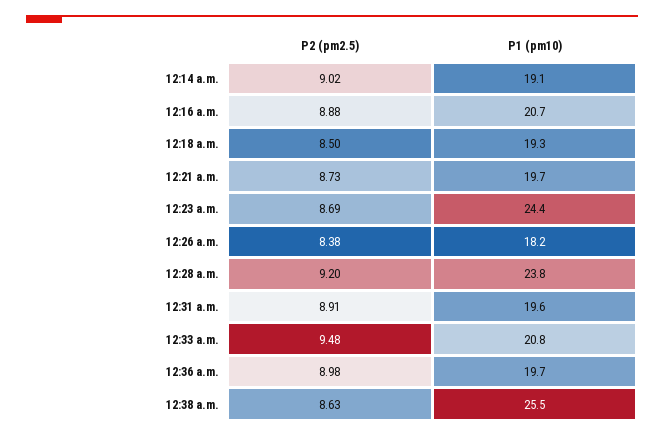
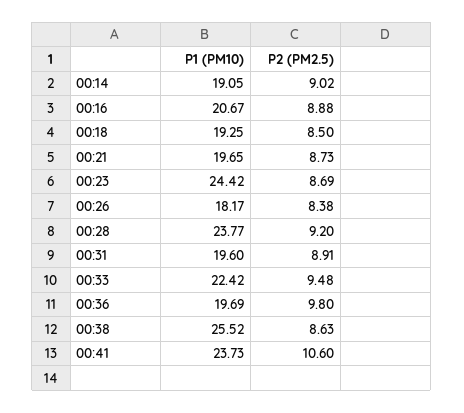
P1 (pm10), 12:33 a.m.: 20.8 -> 22.42
P2 (pm2.5), 12:36 a.m.: 8.98 -> 9.8
P1 (pm10), 00:41: none -> 23.73
P2 (pm2.5), 00:41: none -> 10.6

